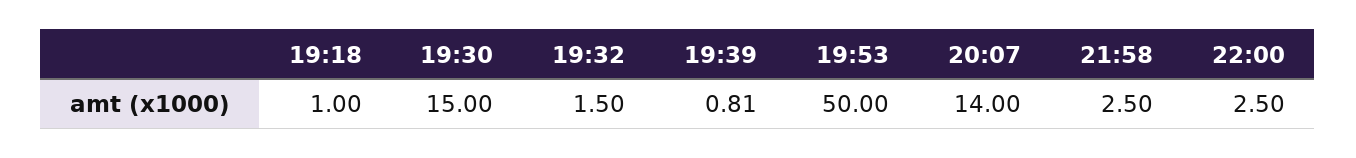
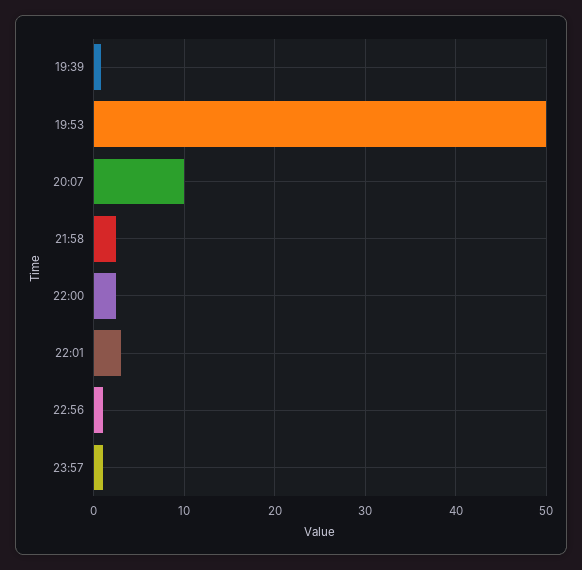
19:18: 1 -> none
19:30: 15 -> none
19:32: 1.5 -> none
20:07: 14 -> 10
22:01: none -> 3
22:56: none -> 1
23:57: none -> 1

